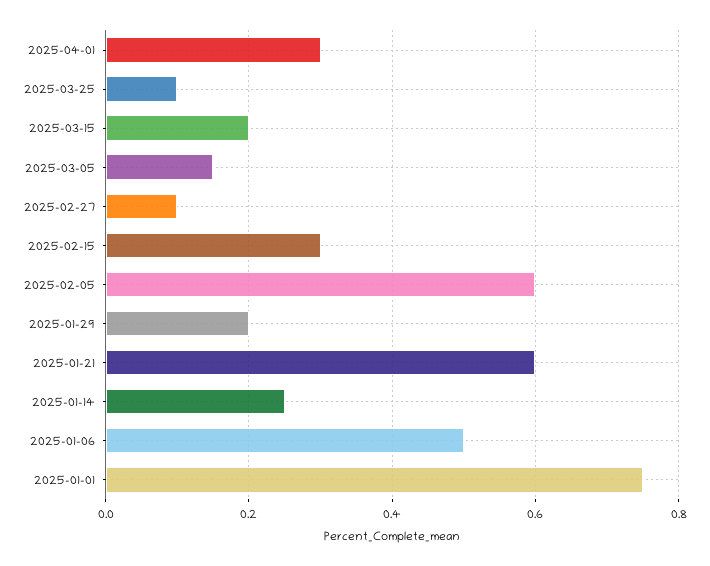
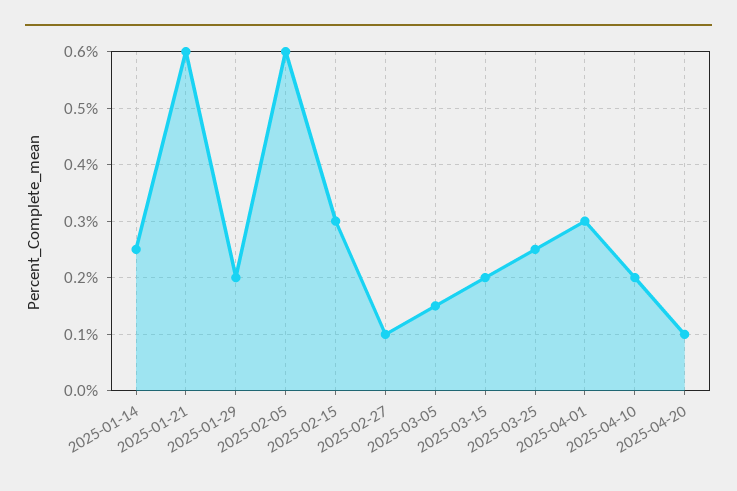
2025-03-25: 0.1 -> 0.25
2025-01-06: 0.5 -> none
2025-01-01: 0.75 -> none
2025-04-10: none -> 0.2
2025-04-20: none -> 0.1

